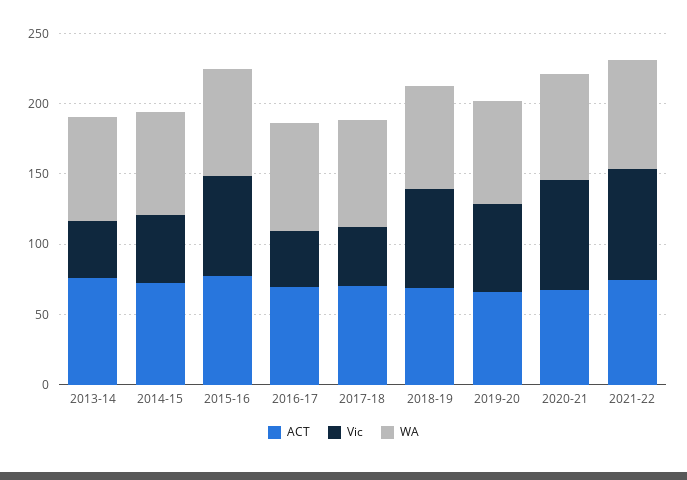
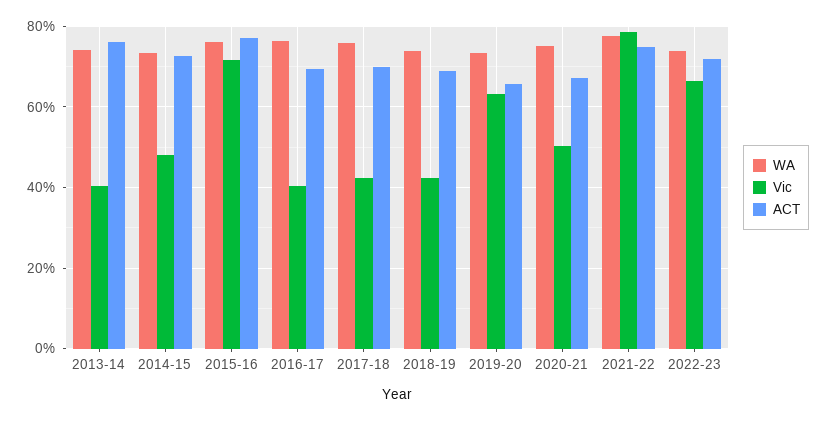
Vic, 2018-19: 70 -> 42
Vic, 2020-21: 80 -> 50
WA, 2022-23: none -> 74
Vic, 2022-23: none -> 66
ACT, 2022-23: none -> 72

